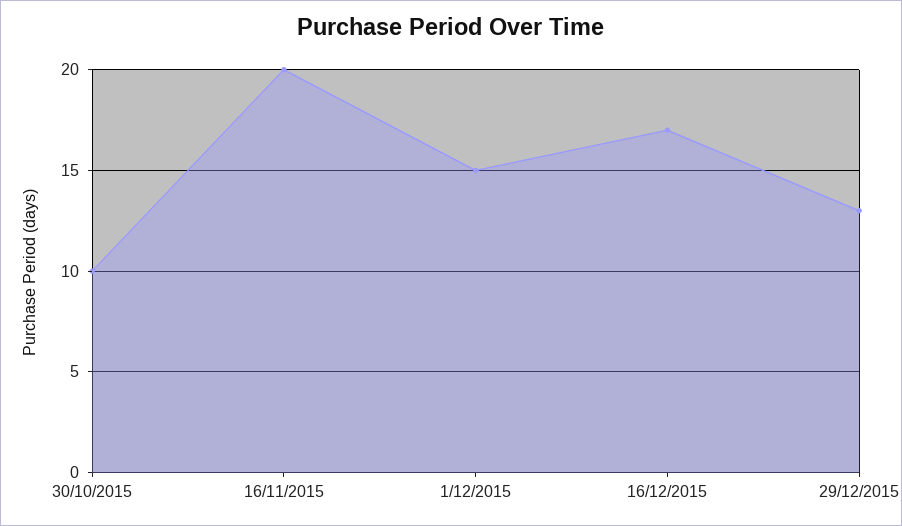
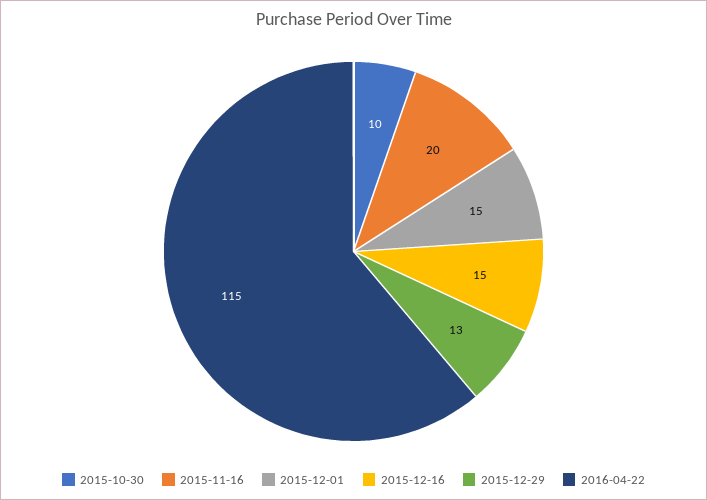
16/12/2015: 17 -> 15
2016-04-22: none -> 115

